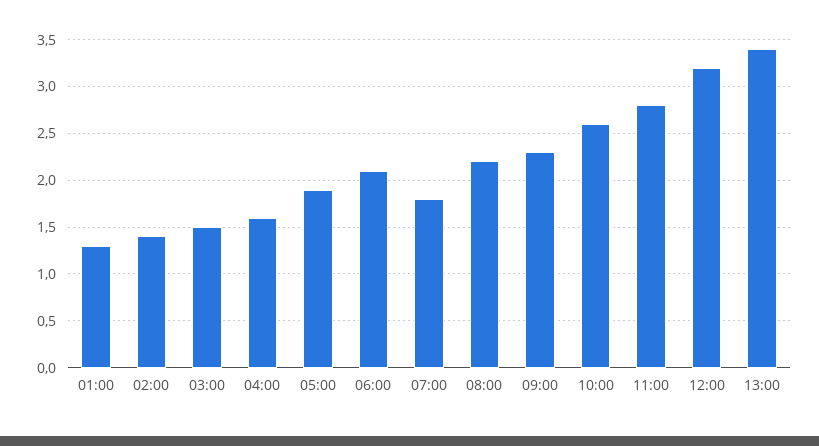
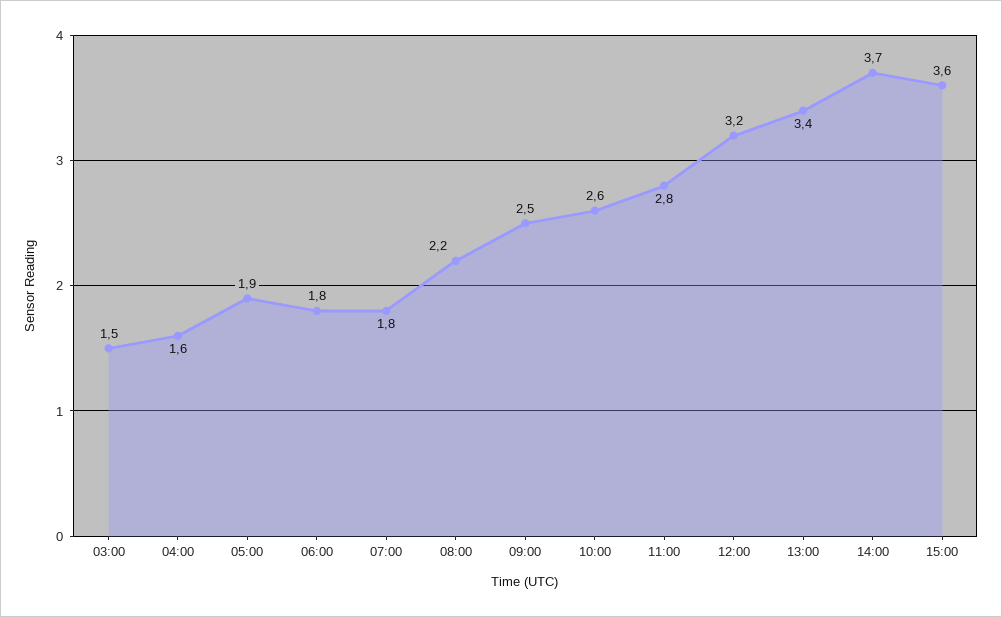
01:00: 1.3 -> none
02:00: 1.4 -> none
06:00: 2.1 -> 1.8
09:00: 2.3 -> 2.5
14:00: none -> 3.7
15:00: none -> 3.6

